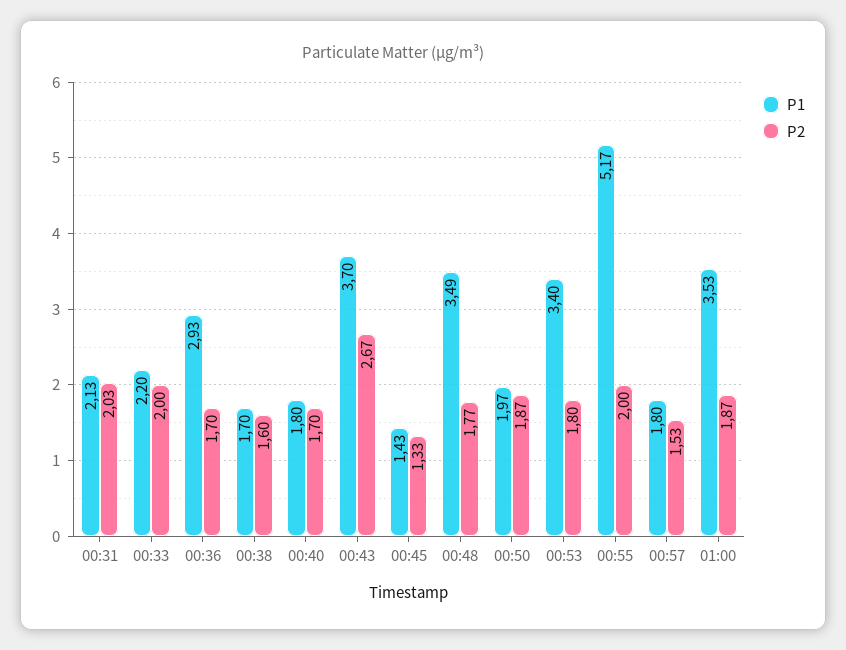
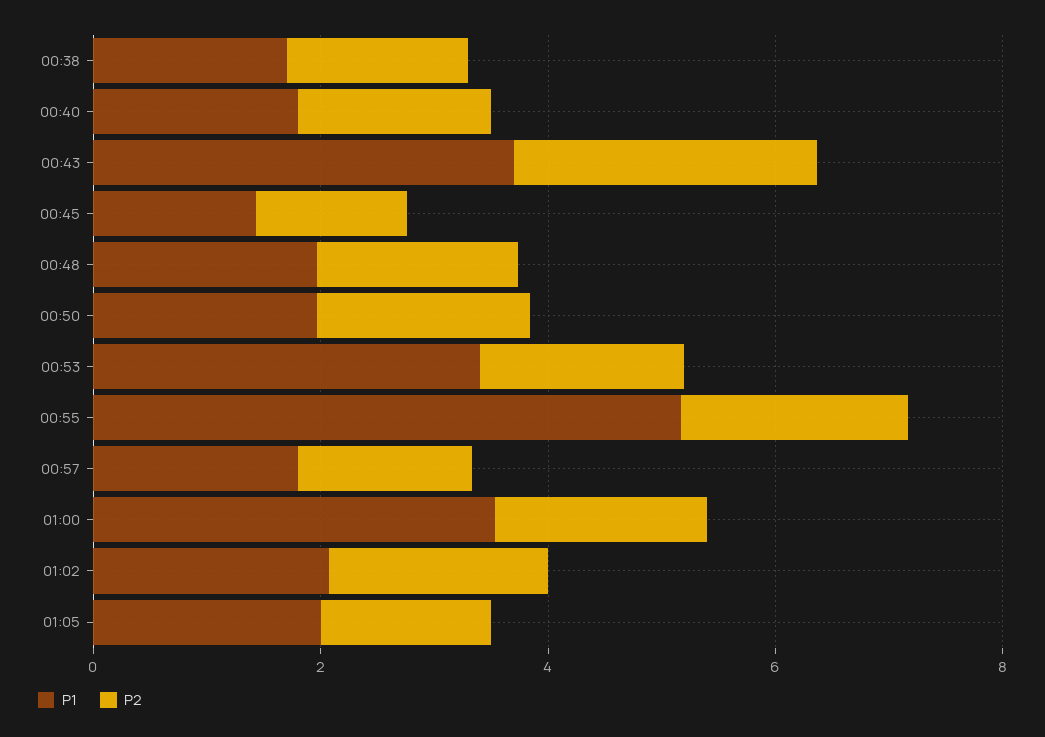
P1, 00:31: 2.13 -> none
P2, 00:31: 2.03 -> none
P1, 00:33: 2.2 -> none
P2, 00:33: 2 -> none
P1, 00:36: 2.93 -> none
P2, 00:36: 1.7 -> none
P1, 00:48: 3.49 -> 2
P1, 01:02: none -> 2
P2, 01:02: none -> 2
P1, 01:05: none -> 2
P2, 01:05: none -> 1.5

